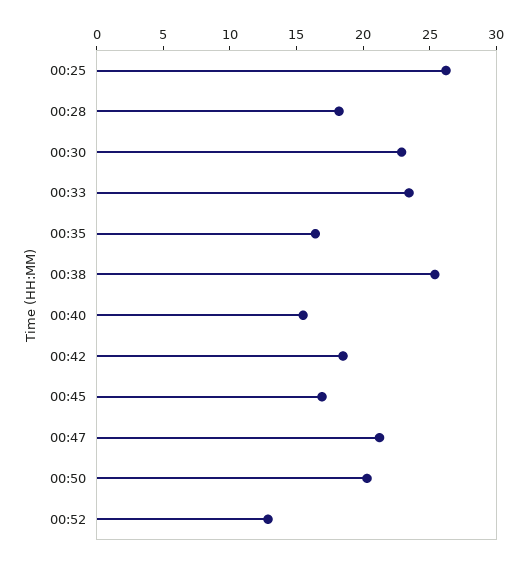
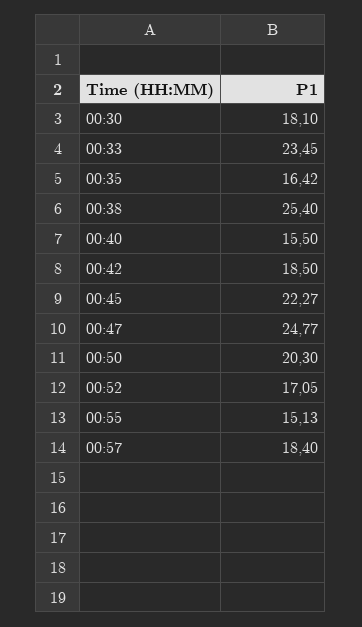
00:25: 26 -> none
00:28: 18 -> none
00:30: 23 -> 18.1
00:45: 17 -> 22.27
00:47: 21 -> 24.77
00:52: 13 -> 17.05
00:55: none -> 15.13
00:57: none -> 18.4

